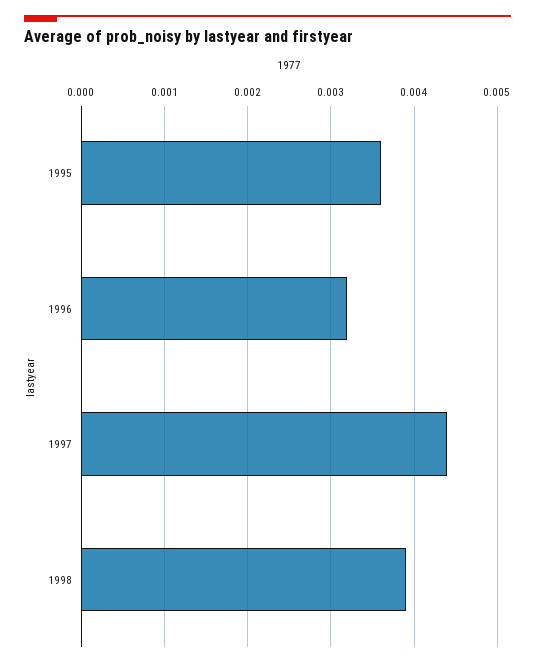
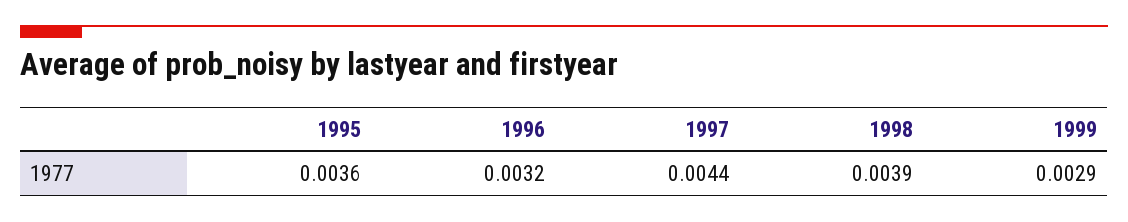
1999: none -> 0.0029

